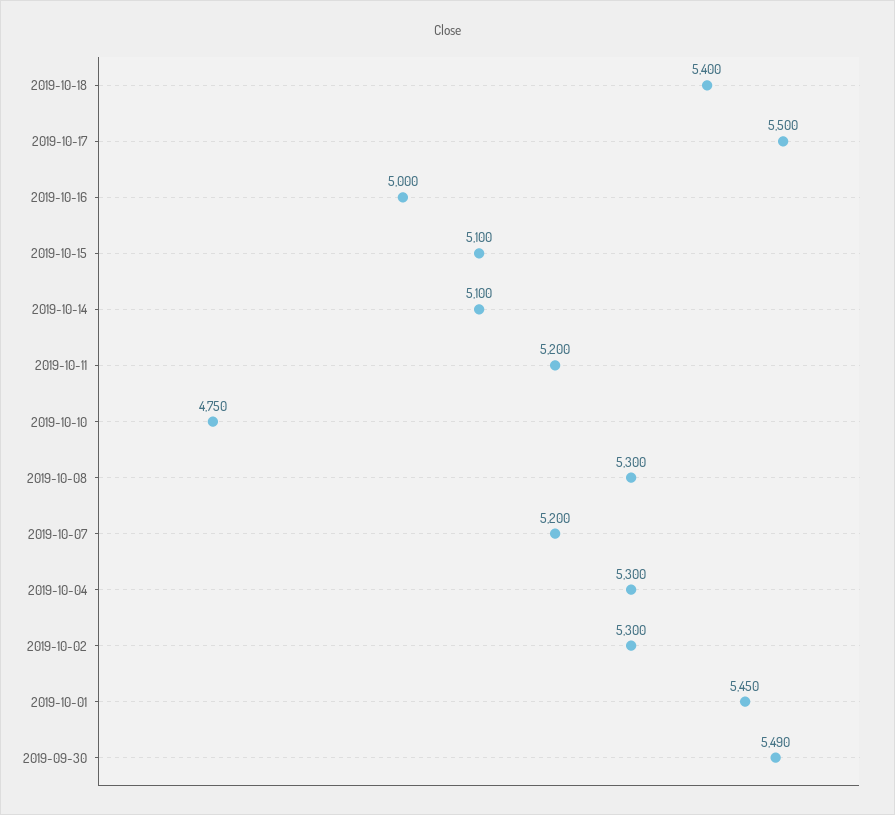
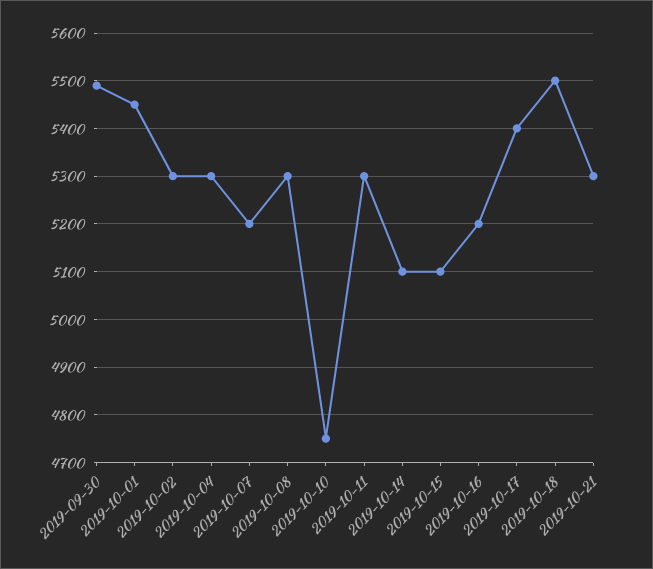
2019-10-18: 5400 -> 5500
2019-10-17: 5500 -> 5400
2019-10-16: 5000 -> 5200
2019-10-11: 5200 -> 5300
2019-10-21: none -> 5300

